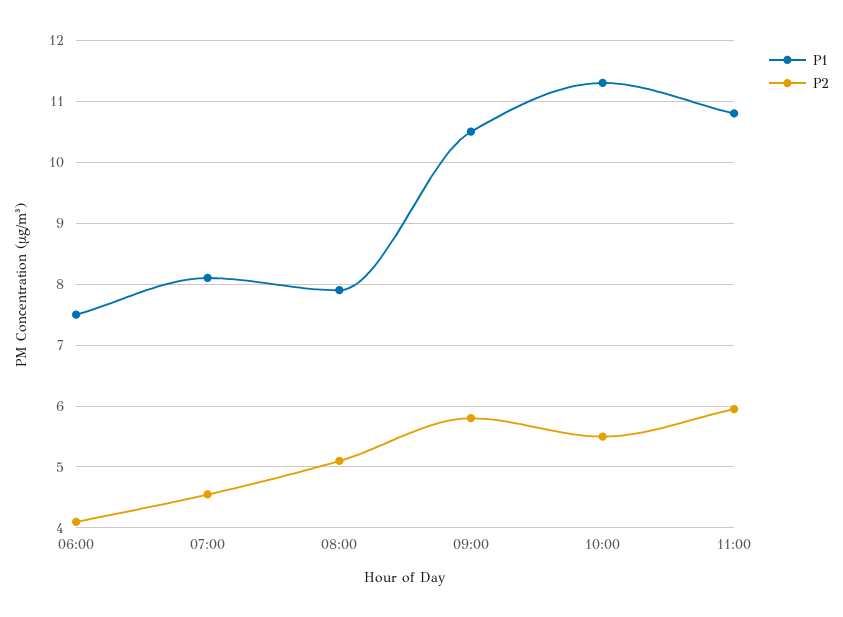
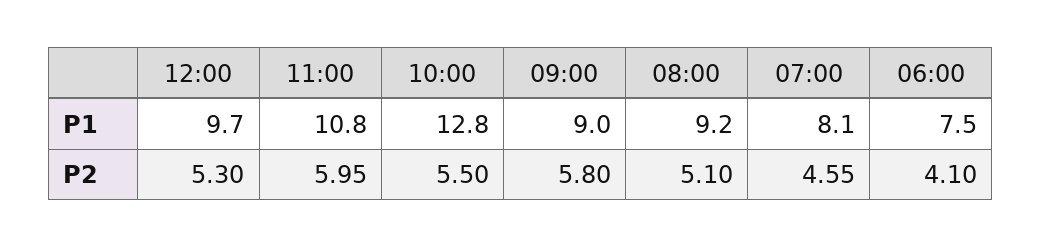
P1, 08:00: 7.9 -> 9.2
P1, 09:00: 10.5 -> 9
P1, 10:00: 11.3 -> 12.8
P1, 12:00: none -> 9.7
P2, 12:00: none -> 5.3

